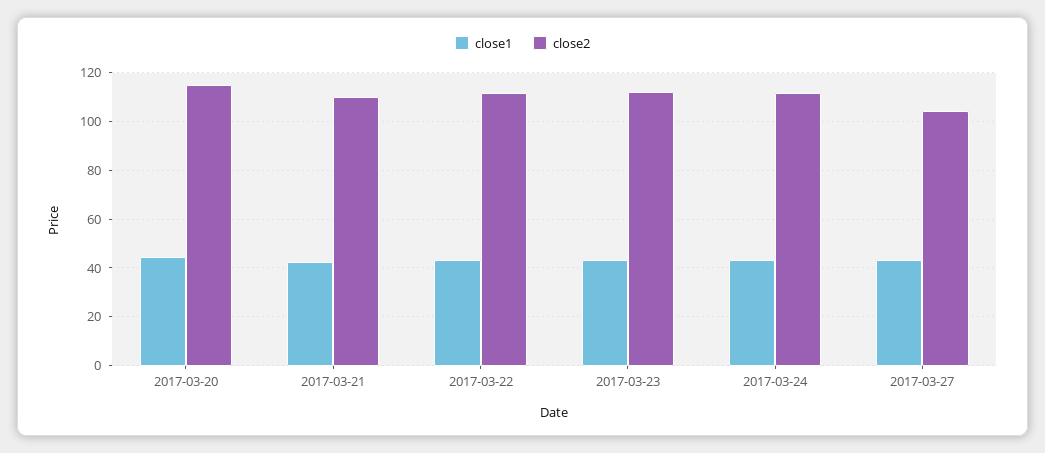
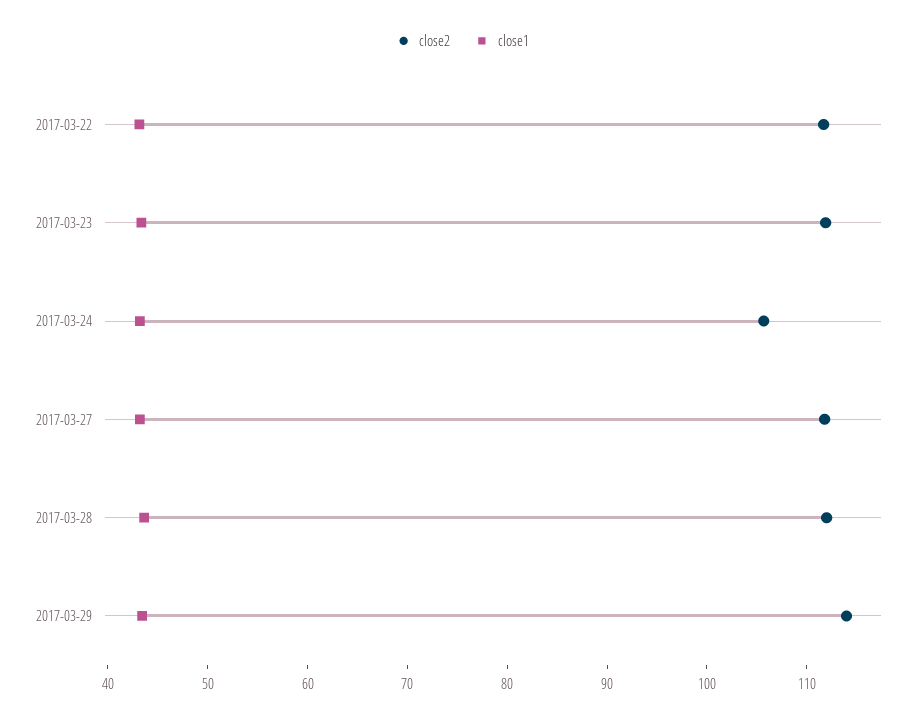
close1, 2017-03-20: 45 -> none
close2, 2017-03-20: 115 -> none
close1, 2017-03-21: 42.5 -> none
close2, 2017-03-21: 110 -> none
close2, 2017-03-24: 112.5 -> 106
close2, 2017-03-27: 105 -> 112
close2, 2017-03-28: none -> 112
close1, 2017-03-28: none -> 44
close2, 2017-03-29: none -> 114
close1, 2017-03-29: none -> 44

